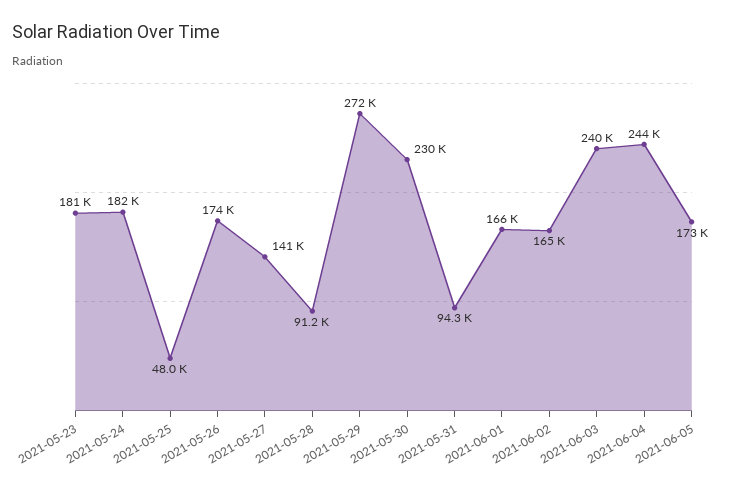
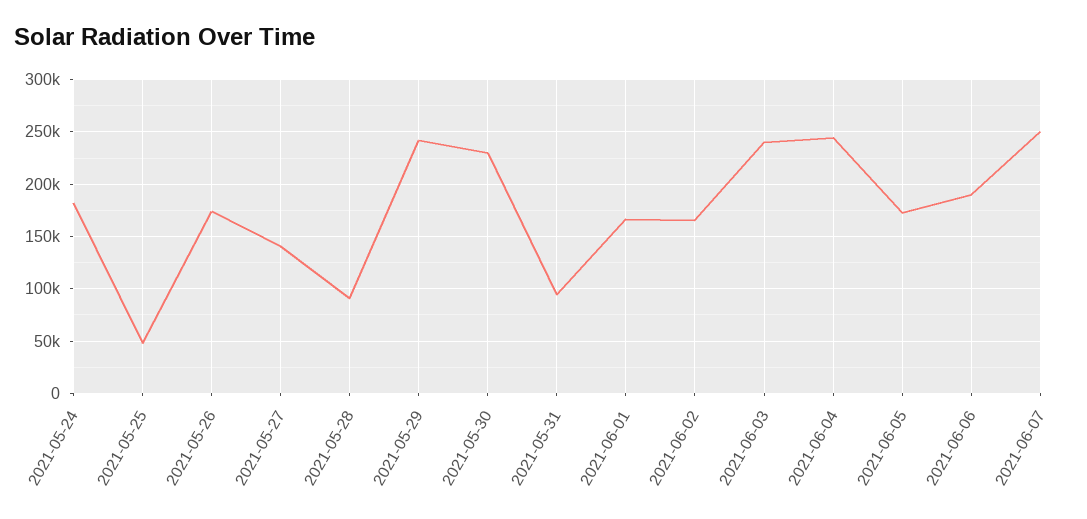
2021-05-23: 181000 -> none
2021-05-29: 272000 -> 240000
2021-06-06: none -> 190000
2021-06-07: none -> 250000

